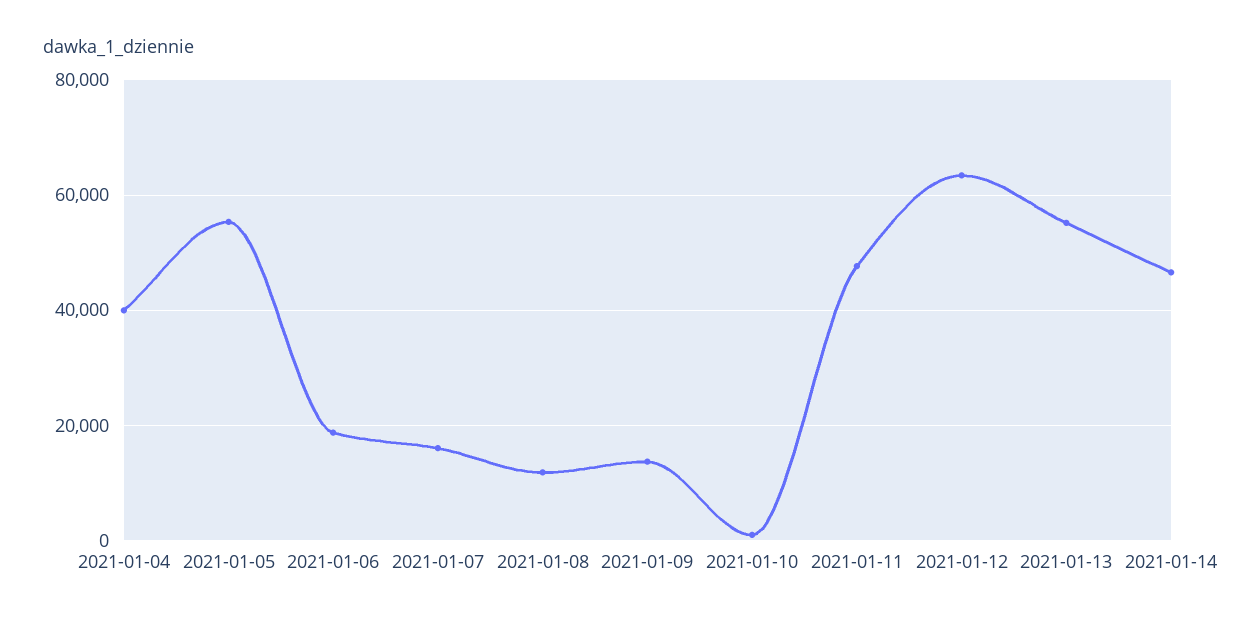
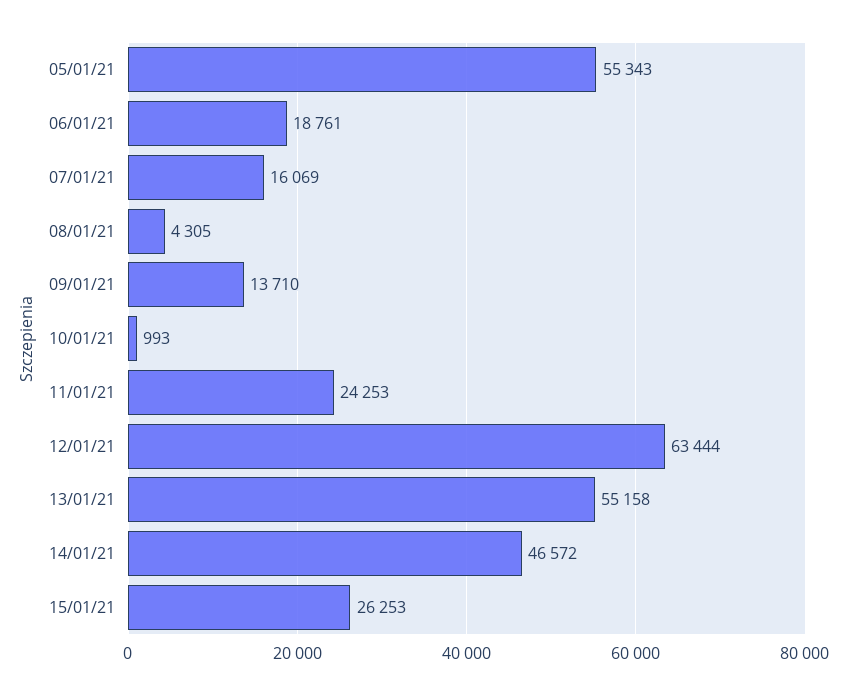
2021-01-04: 40000 -> none
2021-01-08: 12000 -> 4305
2021-01-11: 48000 -> 24253
15/01/21: none -> 26253

